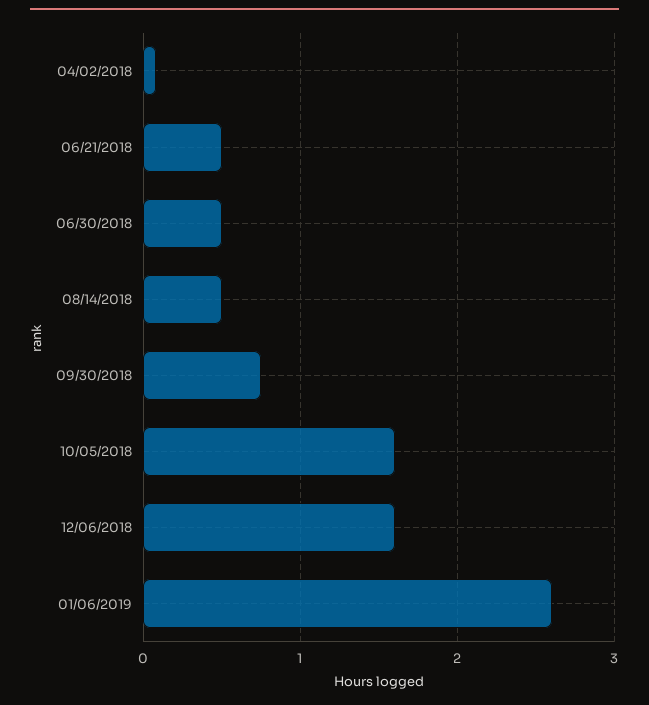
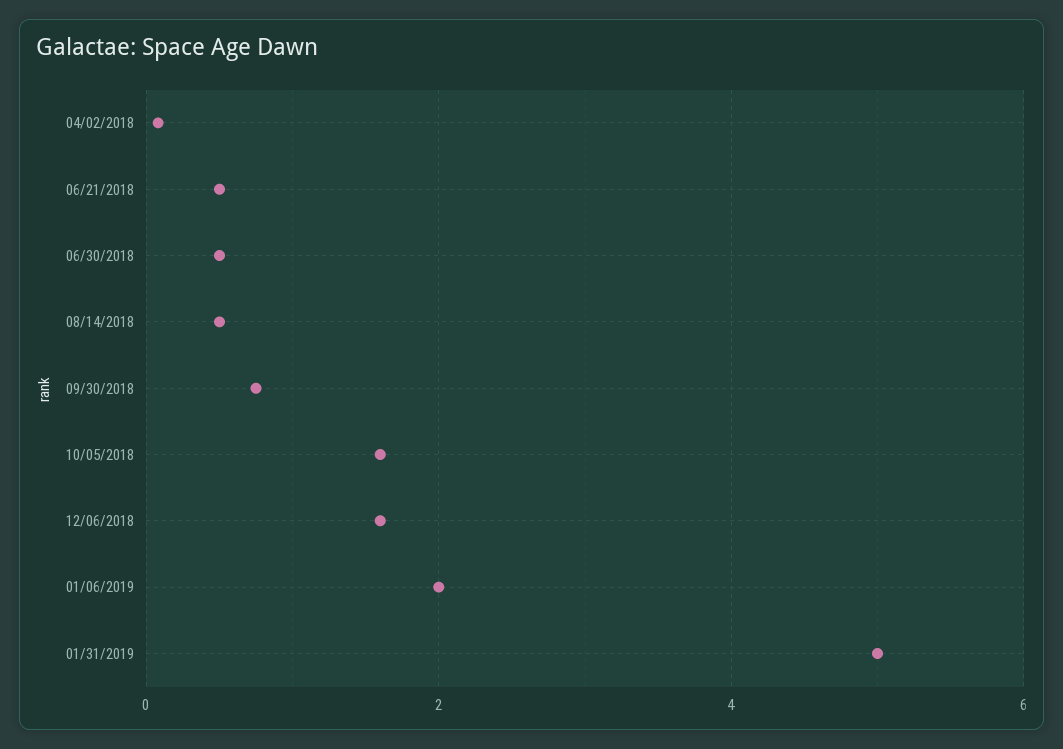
01/06/2019: 2.6 -> 2
01/31/2019: none -> 5

